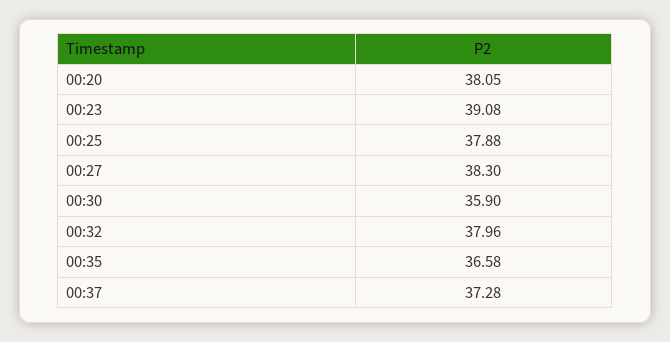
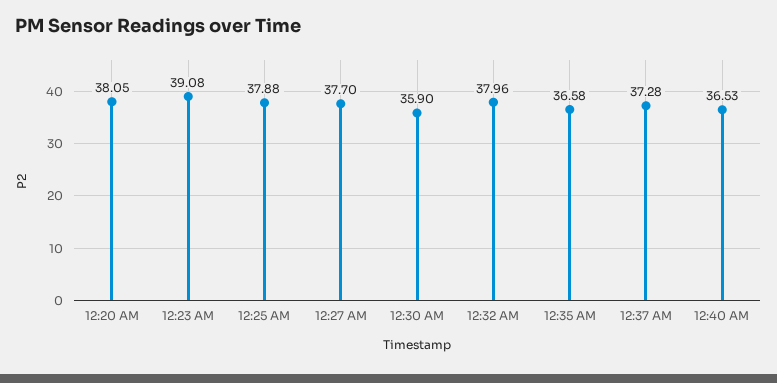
00:27: 38.3 -> 37.7
12:40 AM: none -> 36.53

